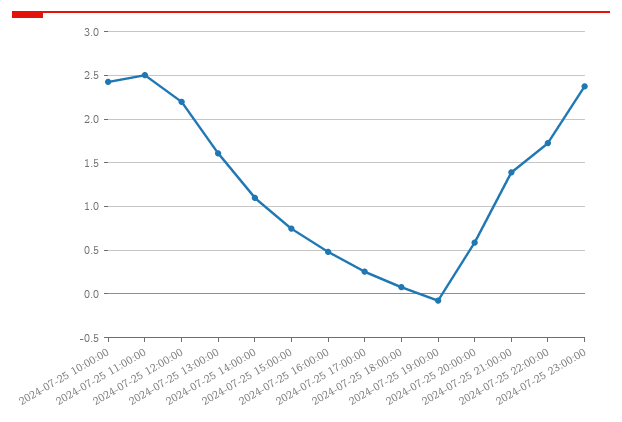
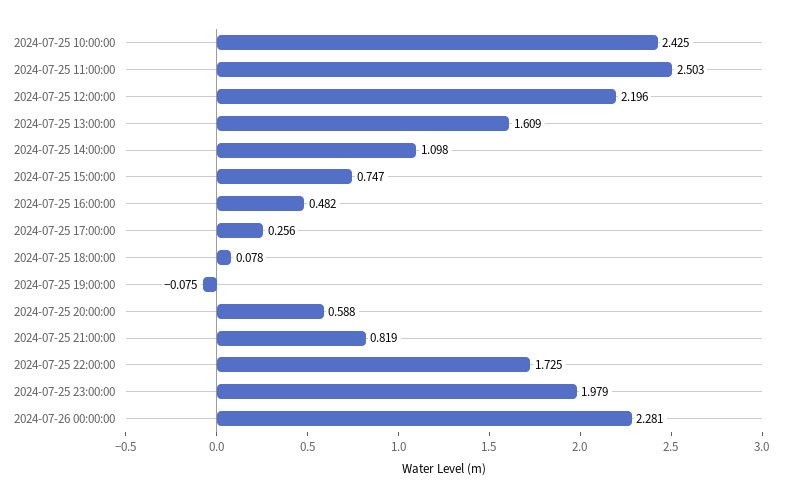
2024-07-25 21:00:00: 1.4 -> 0.819
2024-07-25 23:00:00: 2.4 -> 1.979
2024-07-26 00:00:00: none -> 2.281

